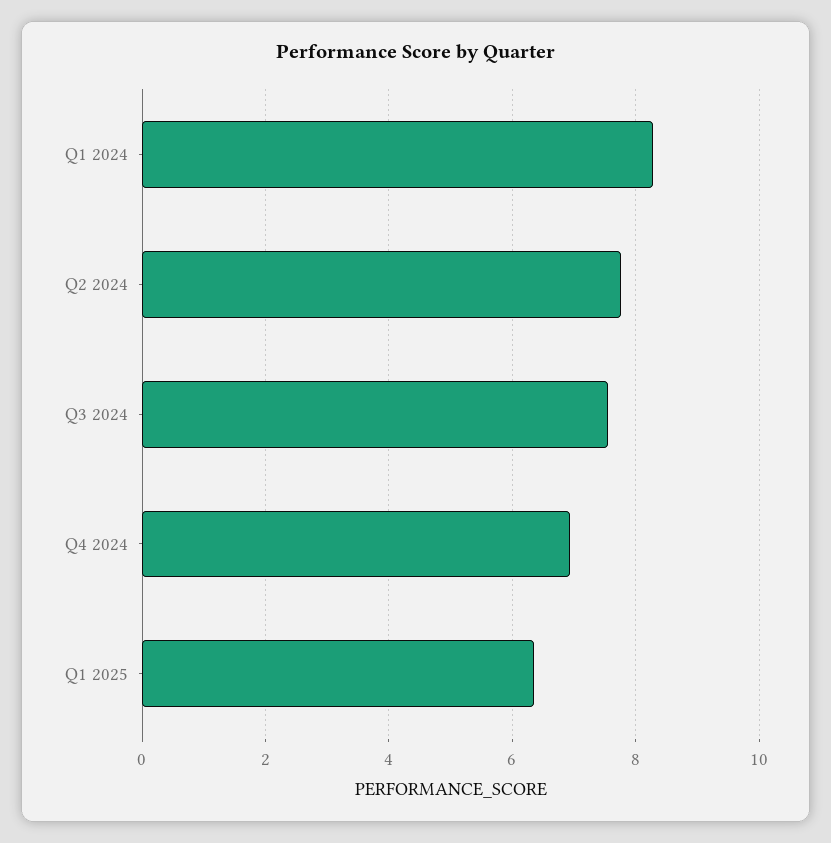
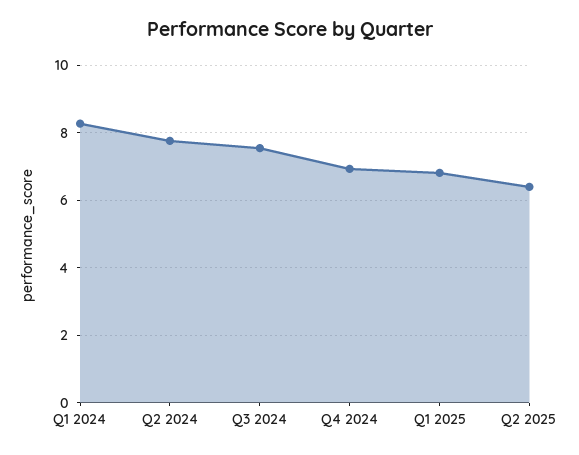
Q1 2025: 6.4 -> 6.8
Q2 2025: none -> 6.4

